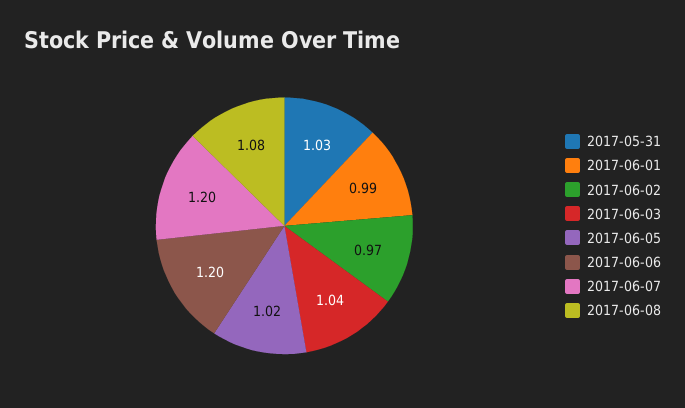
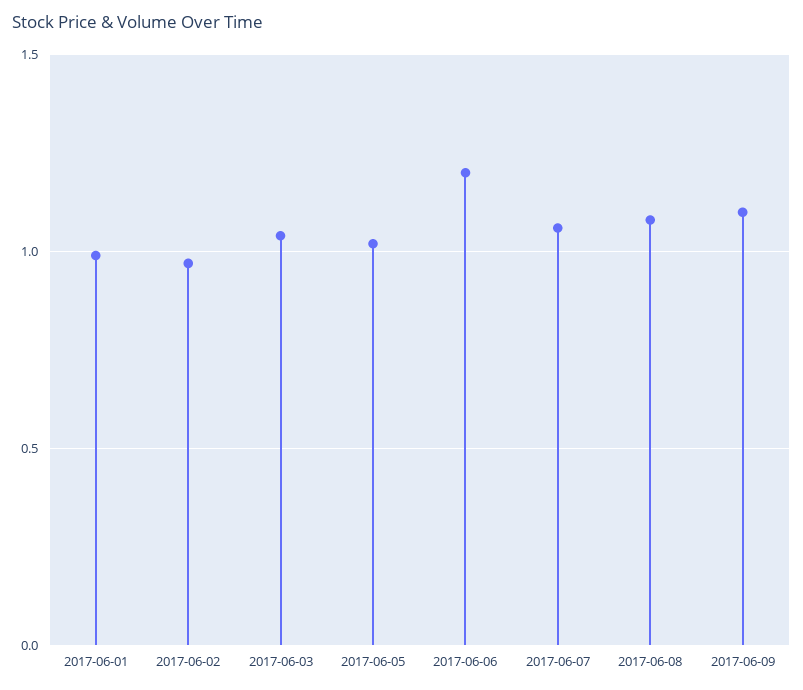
2017-05-31: 1.03 -> none
2017-06-07: 1.2 -> 1.05
2017-06-09: none -> 1.1

